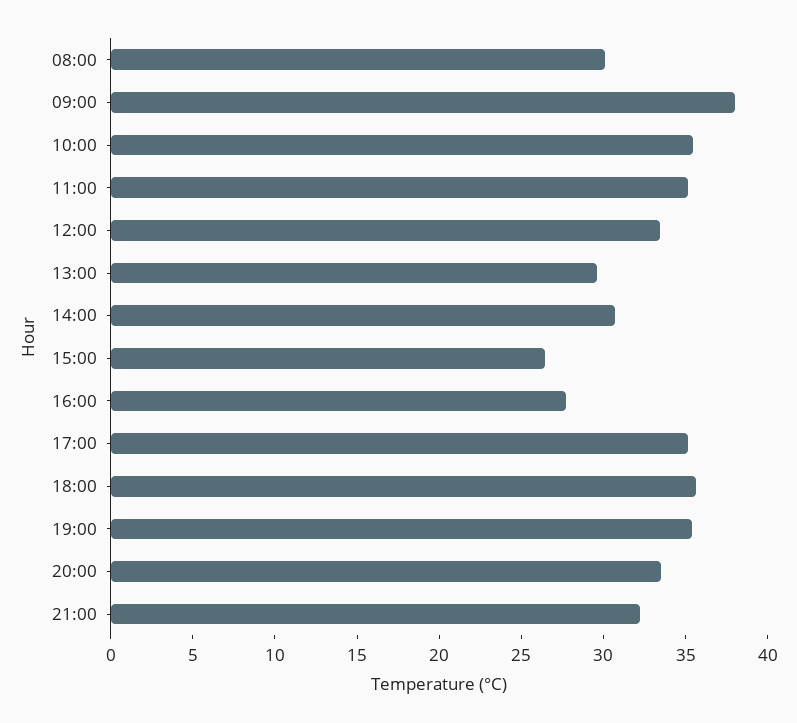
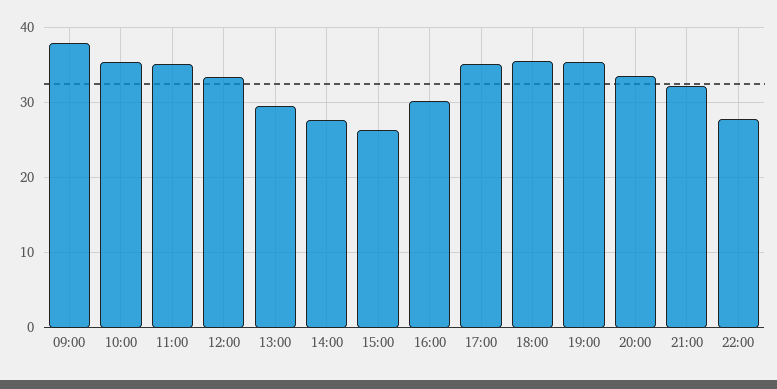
08:00: 30 -> none
14:00: 31 -> 28
16:00: 28 -> 30
22:00: none -> 28

